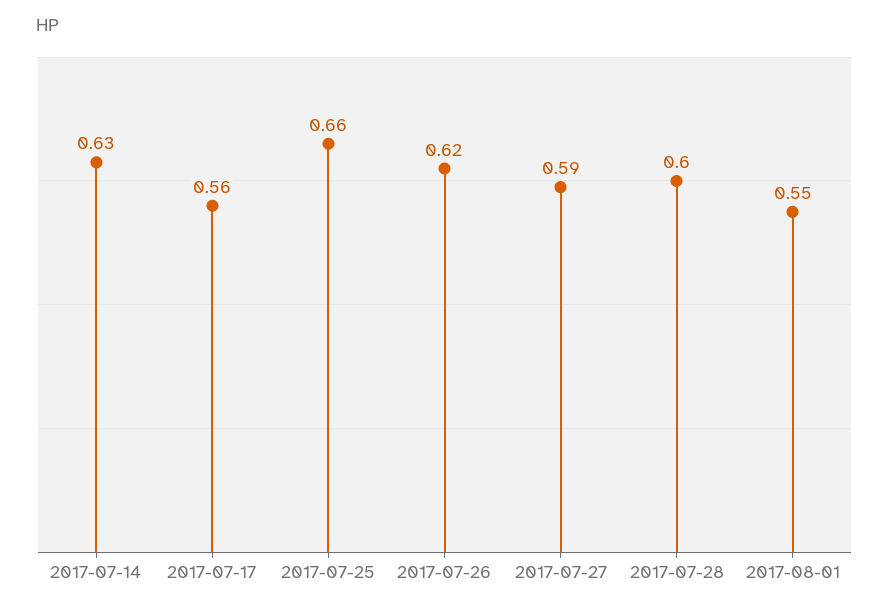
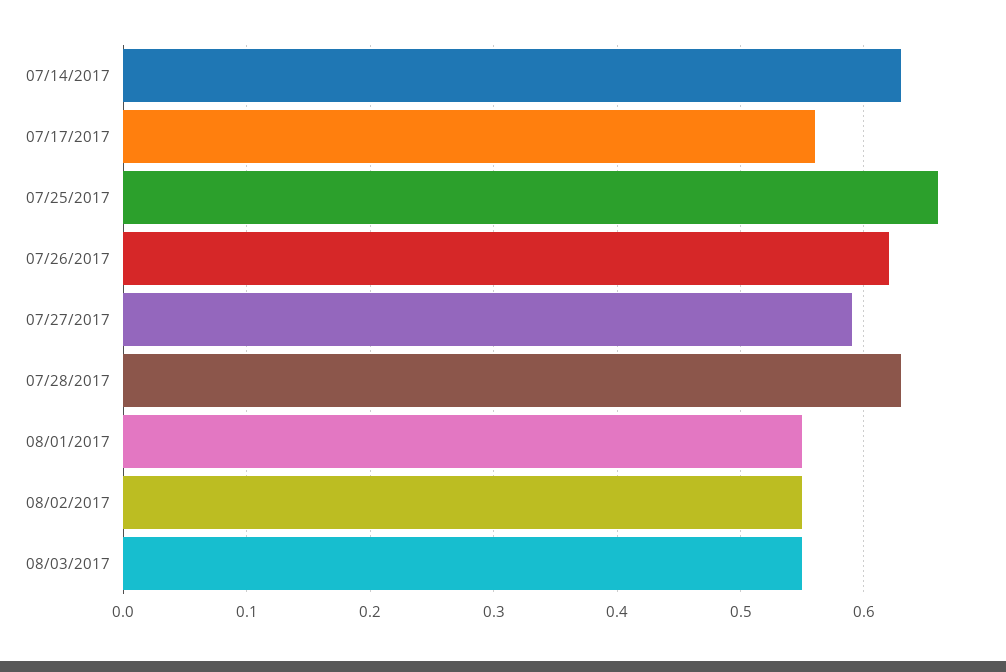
2017-07-28: 0.6 -> 0.63
08/02/2017: none -> 0.55
08/03/2017: none -> 0.55

